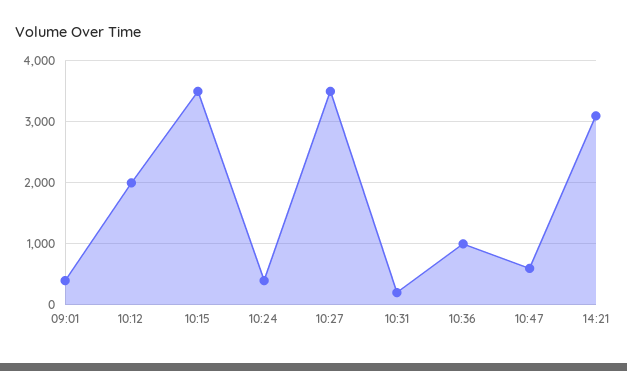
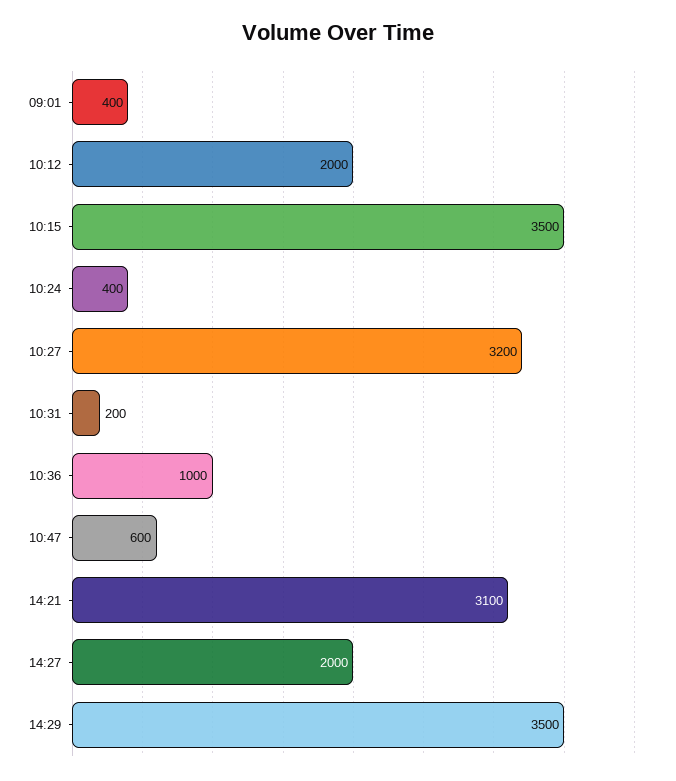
10:27: 3500 -> 3200
14:27: none -> 2000
14:29: none -> 3500

